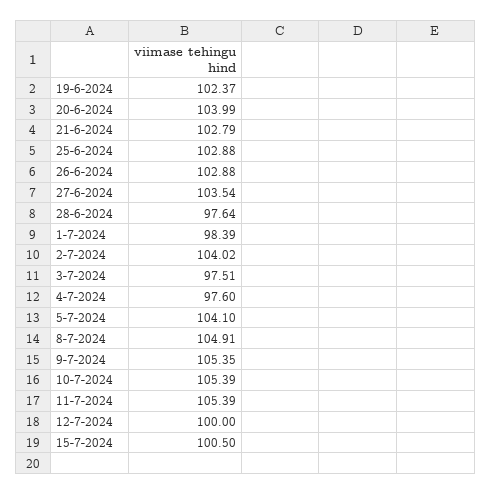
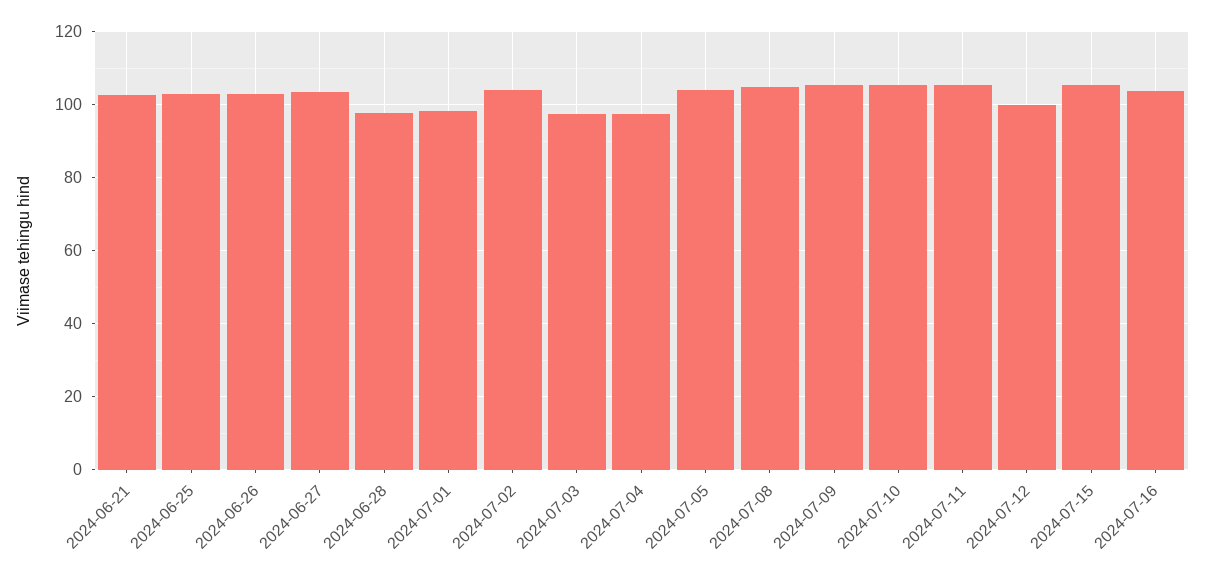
19-6-2024: 102.37 -> none
20-6-2024: 103.99 -> none
15-7-2024: 100.5 -> 106
2024-07-16: none -> 104

